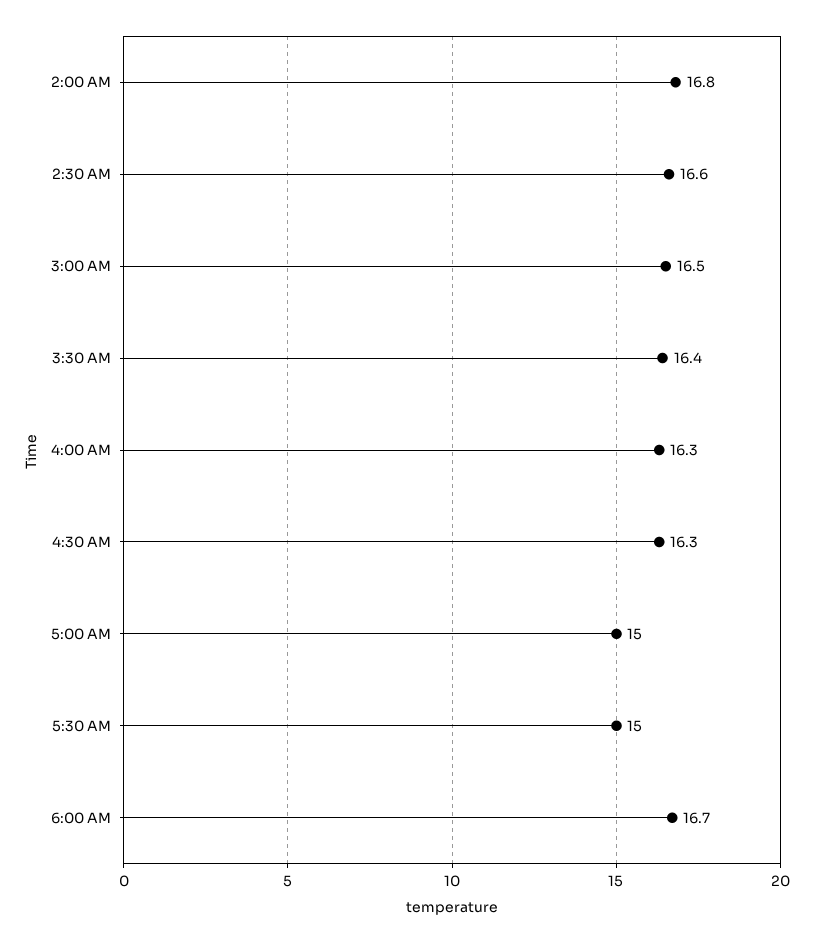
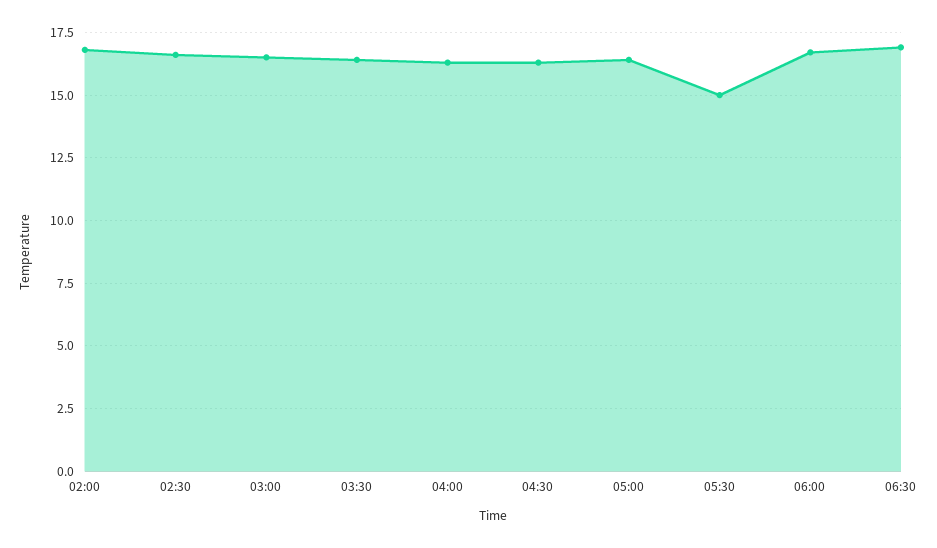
5:00 AM: 15 -> 16.5
06:30: none -> 17

